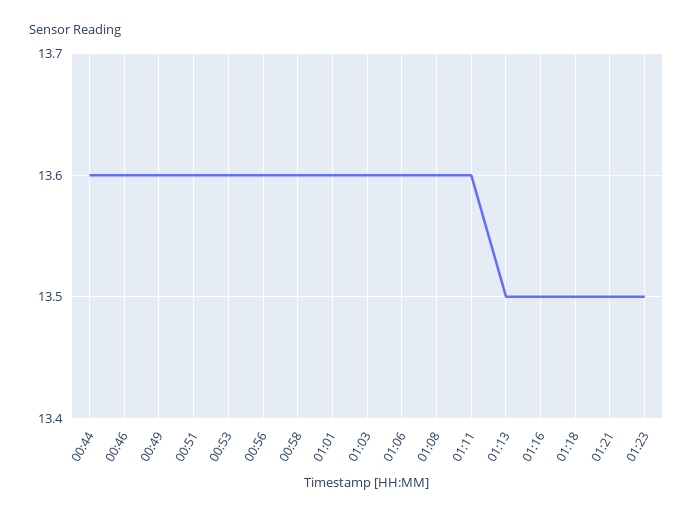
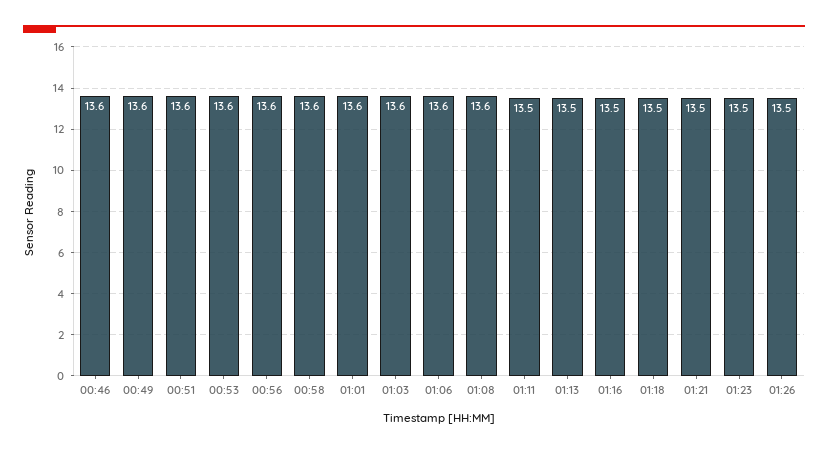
00:44: 13.6 -> none
01:11: 13.6 -> 13.5
01:26: none -> 13.5

